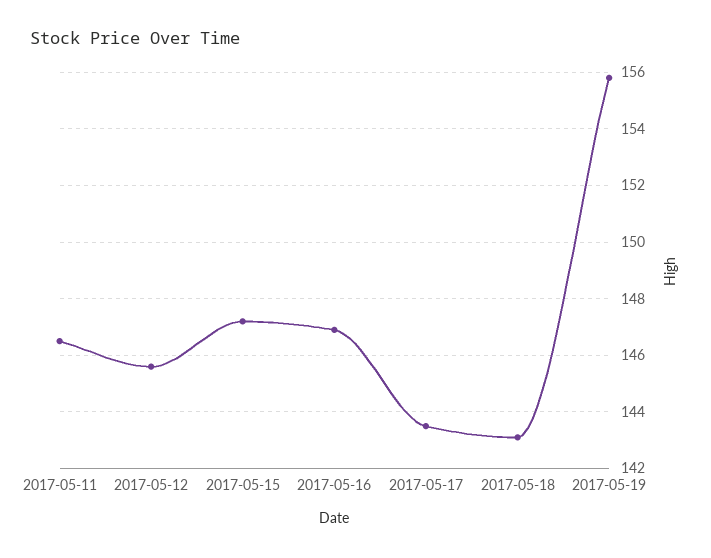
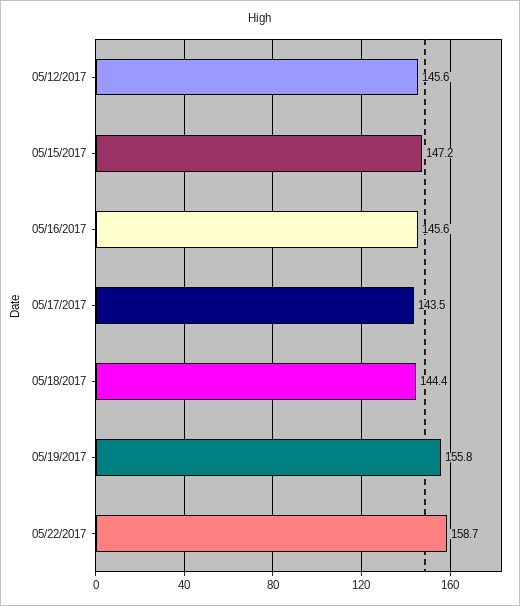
2017-05-11: 146.5 -> none
2017-05-16: 147 -> 145.6
2017-05-18: 143 -> 144.4
05/22/2017: none -> 158.7

